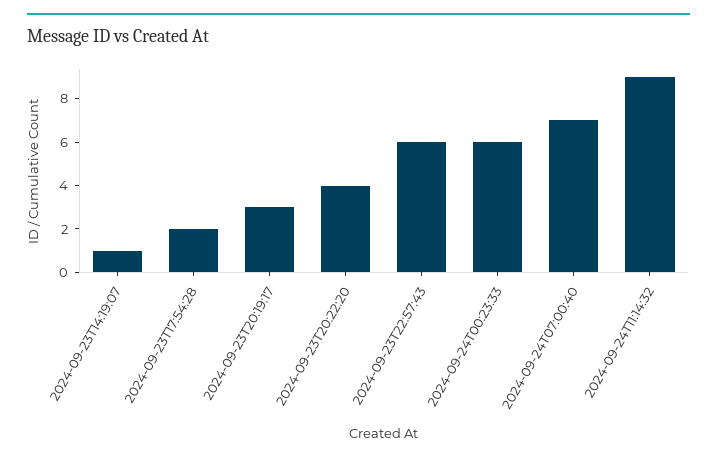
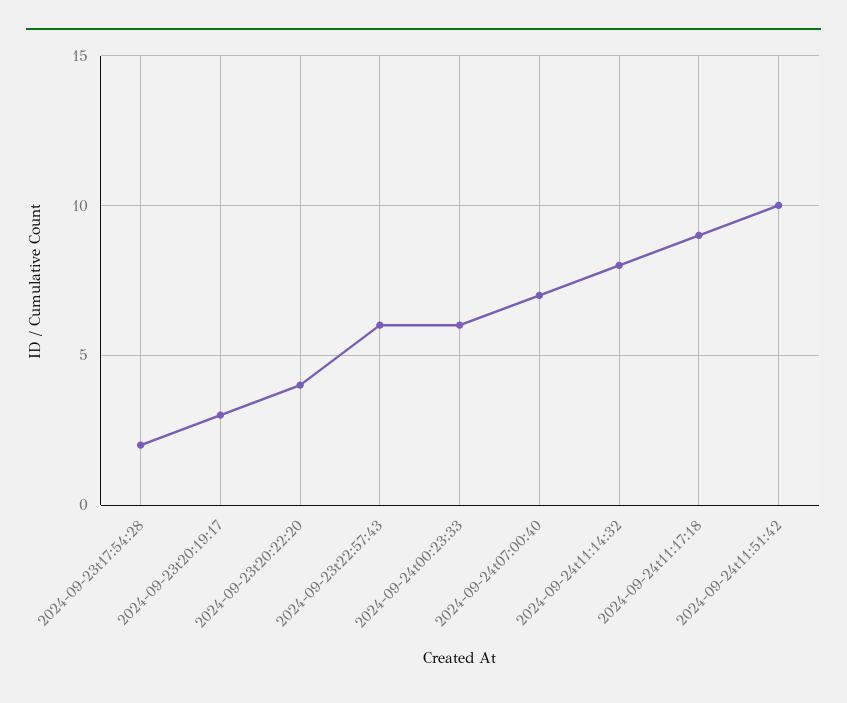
2024-09-23T14:19:07: 1 -> none
2024-09-24T11:14:32: 9 -> 8
2024-09-24t11:17:18: none -> 9
2024-09-24t11:51:42: none -> 10

